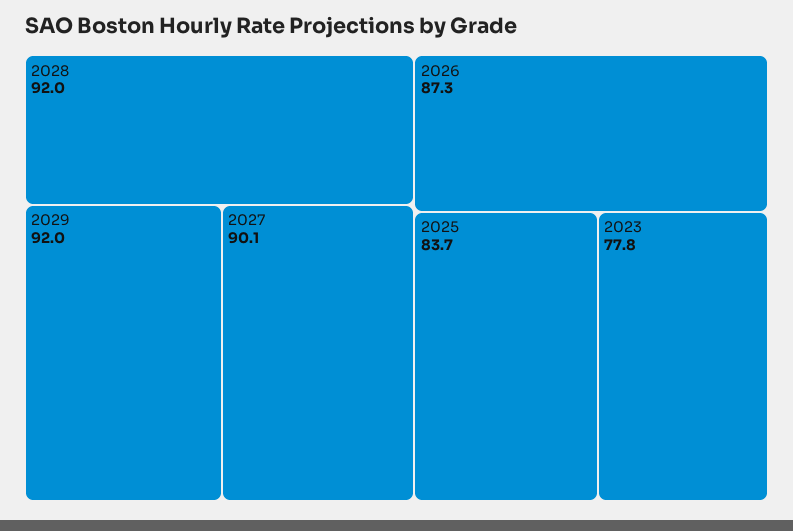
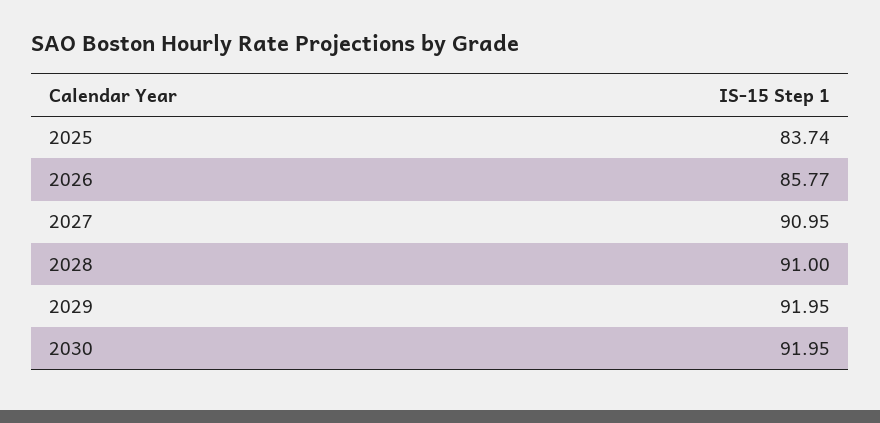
2028: 92 -> 91
2027: 90.1 -> 90.95
2026: 87.3 -> 85.77
2023: 77.8 -> none
2030: none -> 91.95

